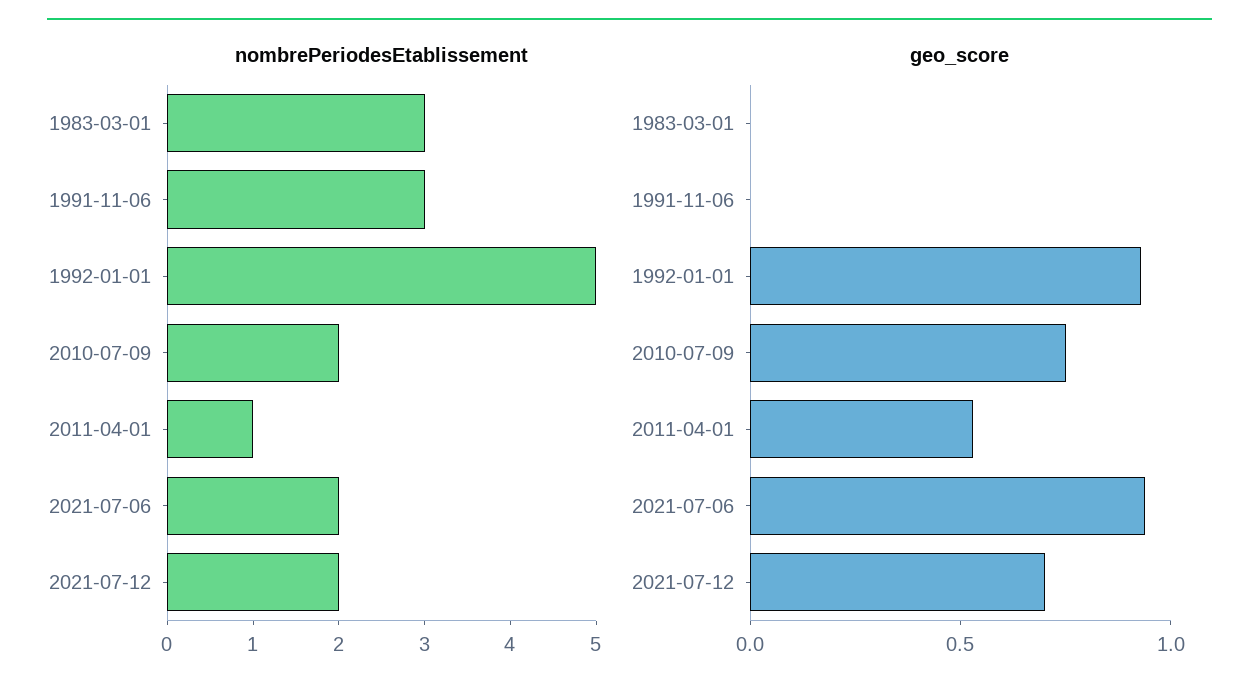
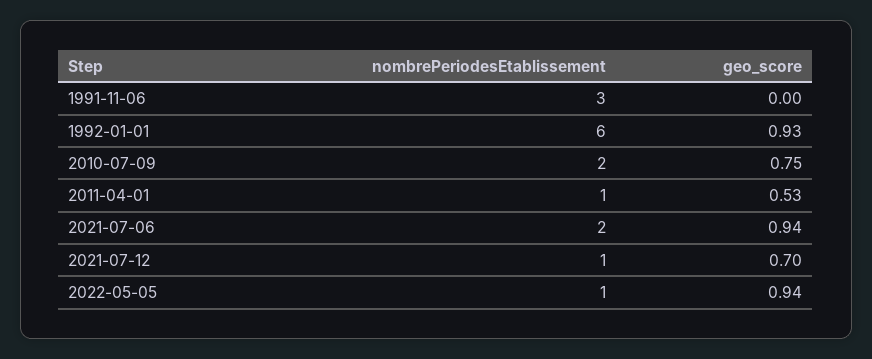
nombrePeriodesEtablissement, 1983-03-01: 3 -> none
nombrePeriodesEtablissement, 1992-01-01: 5 -> 6
nombrePeriodesEtablissement, 2021-07-12: 2 -> 1
geo_score, 1983-03-01: 0 -> none
nombrePeriodesEtablissement, 2022-05-05: none -> 1
geo_score, 2022-05-05: none -> 0.94

